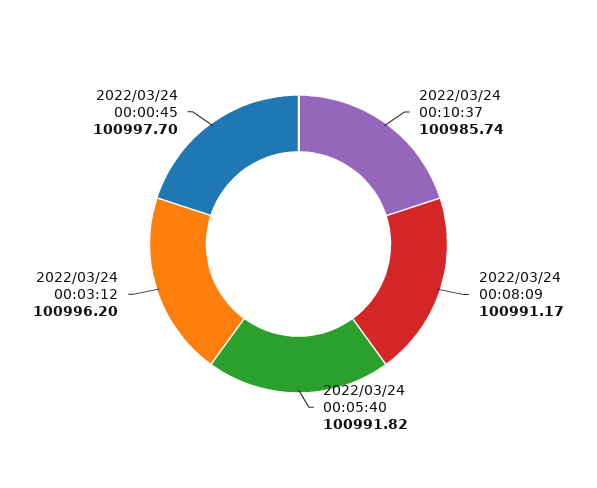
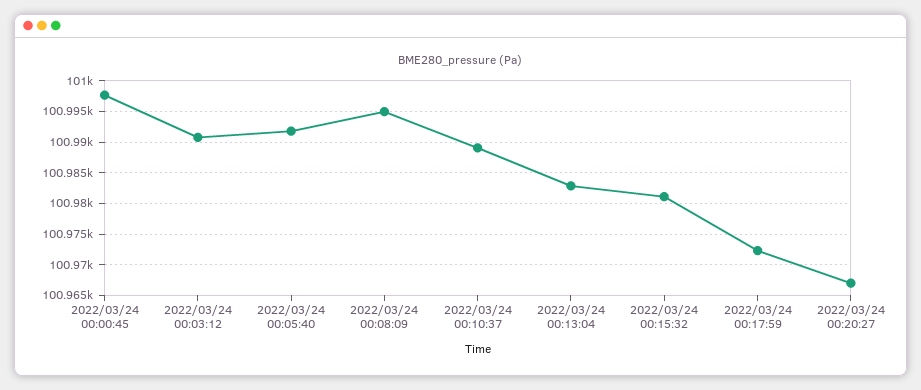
2022/03/24 00:10:37: 100985.74 -> 100989
2022/03/24 00:08:09: 100991.17 -> 100995
2022/03/24 00:03:12: 100996.2 -> 100991
2022/03/24 00:13:04: none -> 100983
2022/03/24 00:15:32: none -> 100981
2022/03/24 00:17:59: none -> 100972
2022/03/24 00:20:27: none -> 100967

